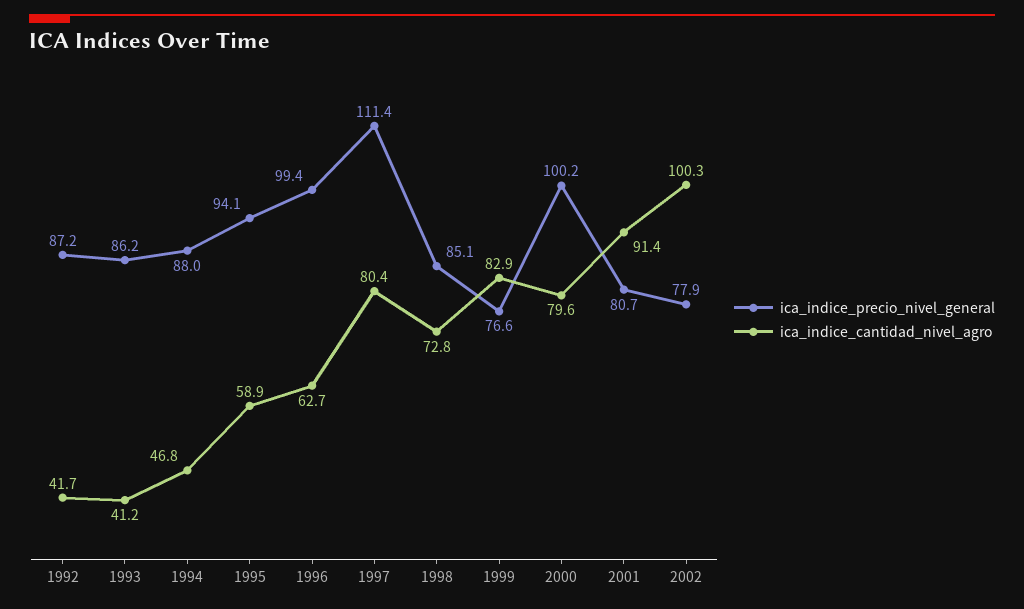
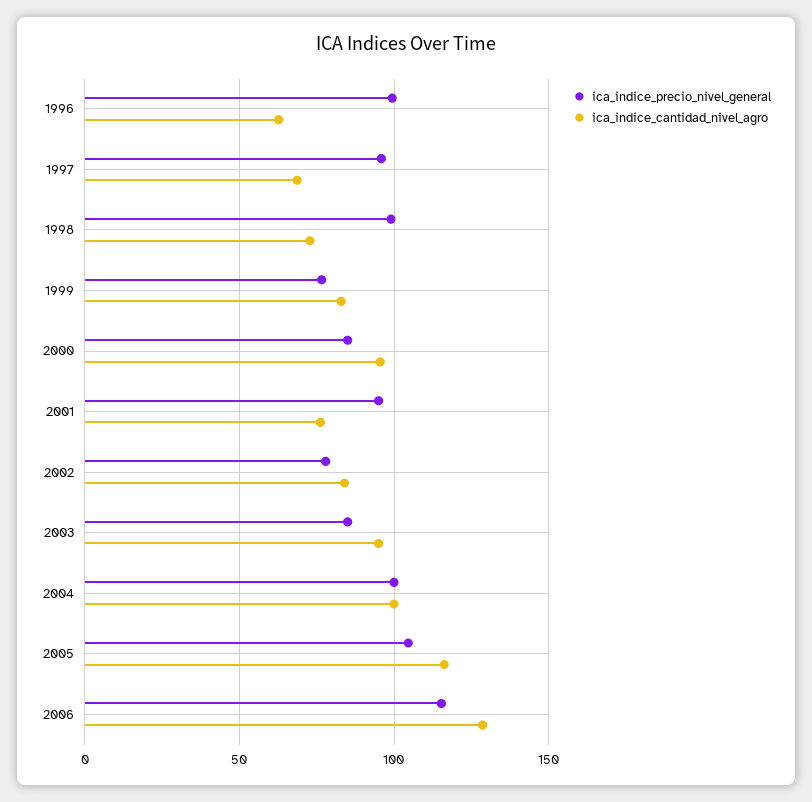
ica_indice_precio_nivel_general, 1992: 87.2 -> none
ica_indice_cantidad_nivel_agro, 1992: 41.7 -> none
ica_indice_precio_nivel_general, 1993: 86.2 -> none
ica_indice_cantidad_nivel_agro, 1993: 41.2 -> none
ica_indice_precio_nivel_general, 1994: 88 -> none
ica_indice_cantidad_nivel_agro, 1994: 46.8 -> none
ica_indice_precio_nivel_general, 1995: 94.1 -> none
ica_indice_cantidad_nivel_agro, 1995: 58.9 -> none
ica_indice_precio_nivel_general, 1997: 111.4 -> 95
ica_indice_cantidad_nivel_agro, 1997: 80.4 -> 70
ica_indice_precio_nivel_general, 1998: 85.1 -> 100
ica_indice_precio_nivel_general, 2000: 100.2 -> 85
ica_indice_cantidad_nivel_agro, 2000: 79.6 -> 95
ica_indice_precio_nivel_general, 2001: 80.7 -> 95
ica_indice_cantidad_nivel_agro, 2001: 91.4 -> 75
ica_indice_cantidad_nivel_agro, 2002: 100.3 -> 85
ica_indice_precio_nivel_general, 2003: none -> 85
ica_indice_cantidad_nivel_agro, 2003: none -> 95
ica_indice_precio_nivel_general, 2004: none -> 100
ica_indice_cantidad_nivel_agro, 2004: none -> 100
ica_indice_precio_nivel_general, 2005: none -> 105
ica_indice_cantidad_nivel_agro, 2005: none -> 115
ica_indice_precio_nivel_general, 2006: none -> 115
ica_indice_cantidad_nivel_agro, 2006: none -> 130

